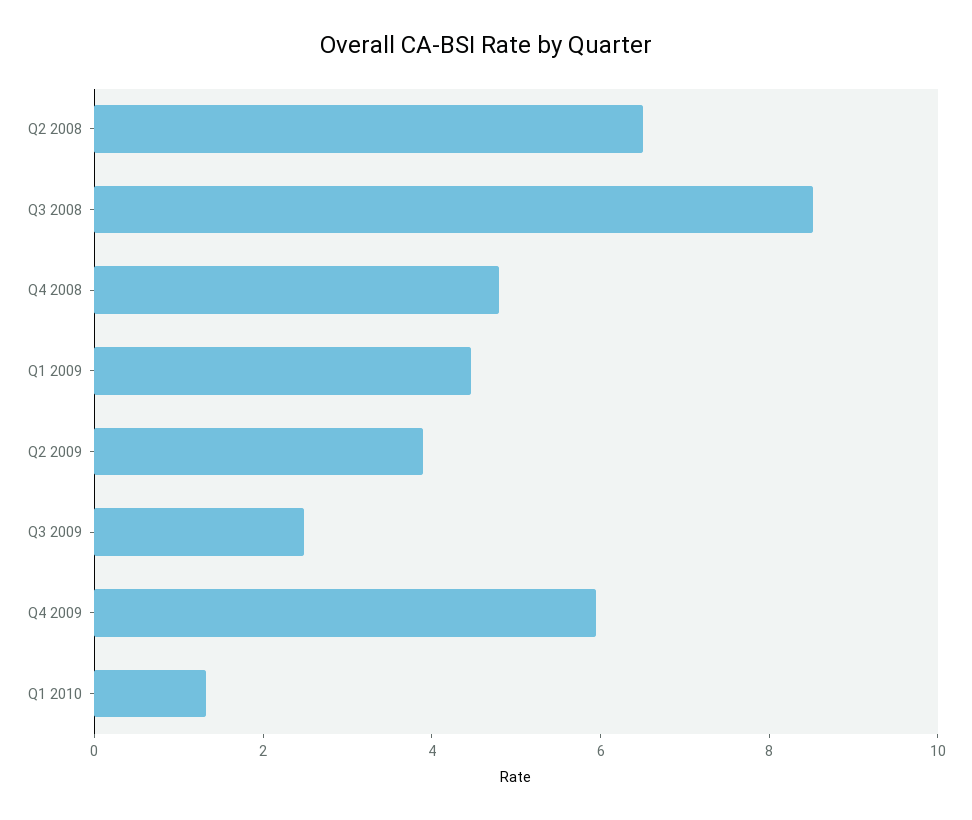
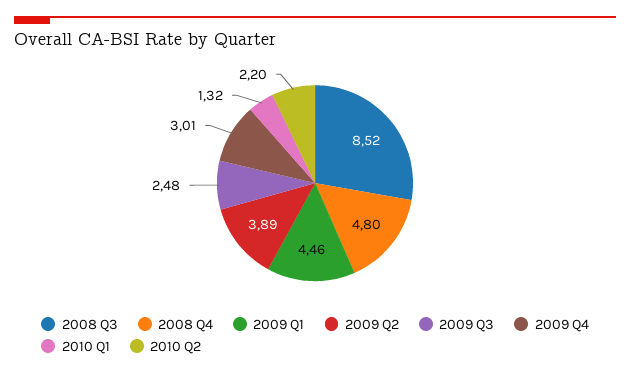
Q2 2008: 6.5 -> none
Q4 2009: 6 -> 3.01
2010 Q2: none -> 2.2

